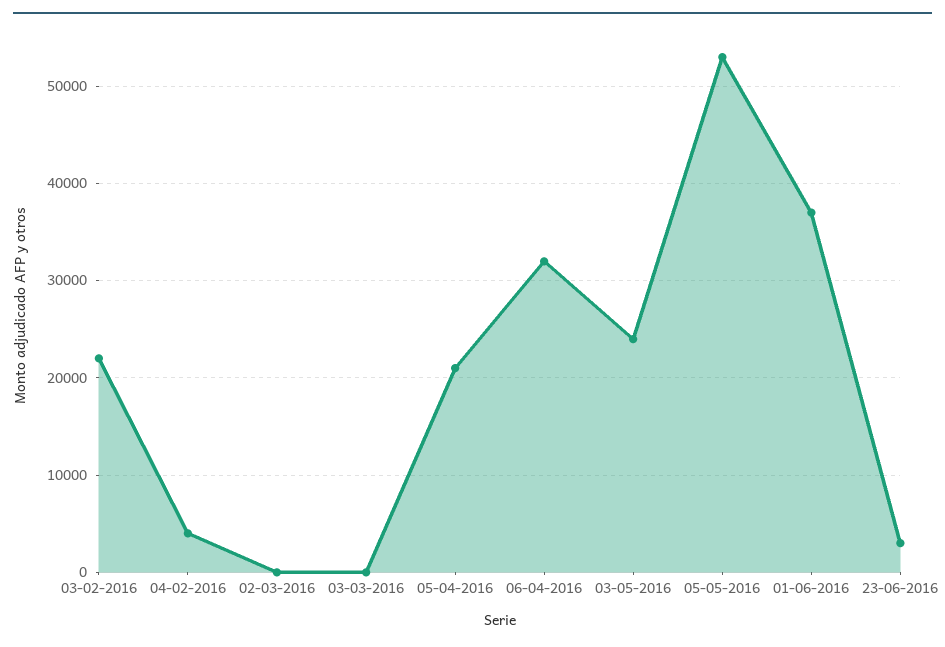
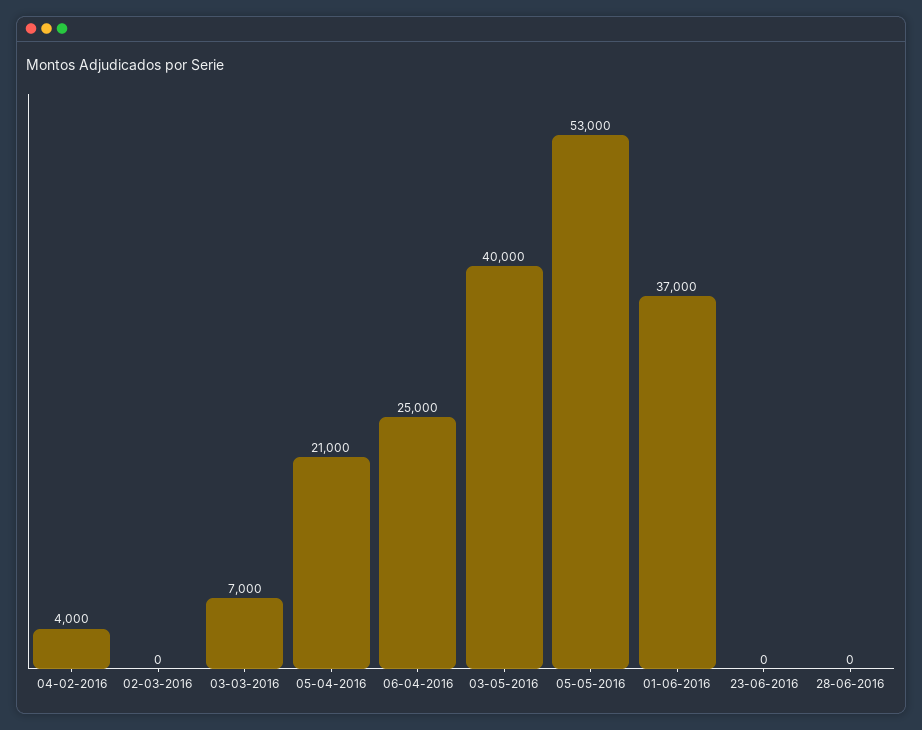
03-02-2016: 22000 -> none
03-03-2016: 0 -> 7000
06-04-2016: 32000 -> 25000
03-05-2016: 24000 -> 40000
23-06-2016: 3000 -> 0
28-06-2016: none -> 0

